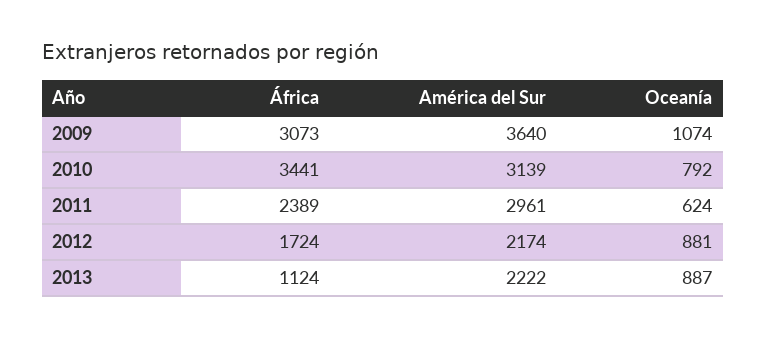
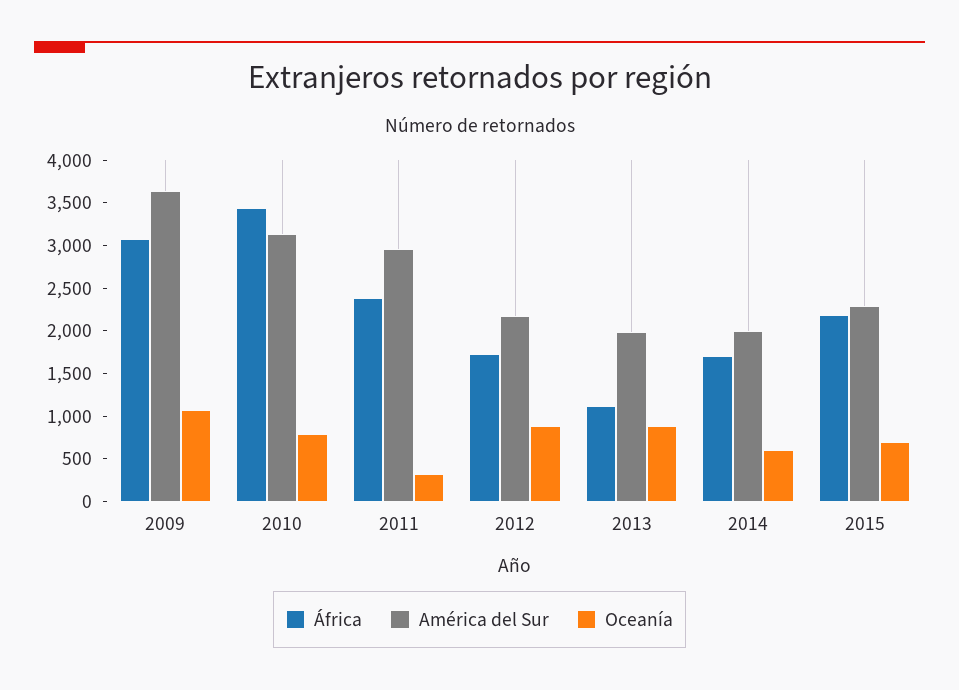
Oceanía, 2011: 624 -> 300
América del Sur, 2013: 2222 -> 2000
África, 2014: none -> 1700
América del Sur, 2014: none -> 2000
Oceanía, 2014: none -> 600
África, 2015: none -> 2200
América del Sur, 2015: none -> 2300
Oceanía, 2015: none -> 700

